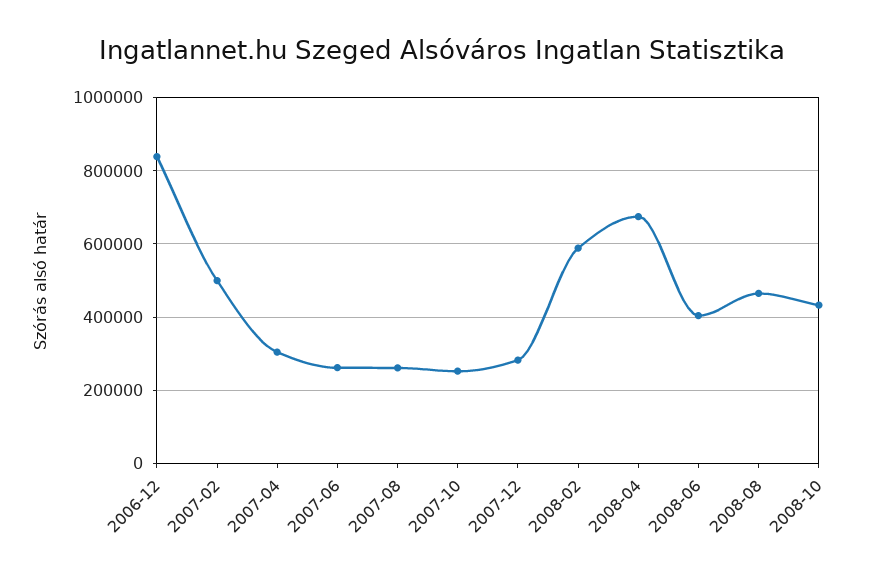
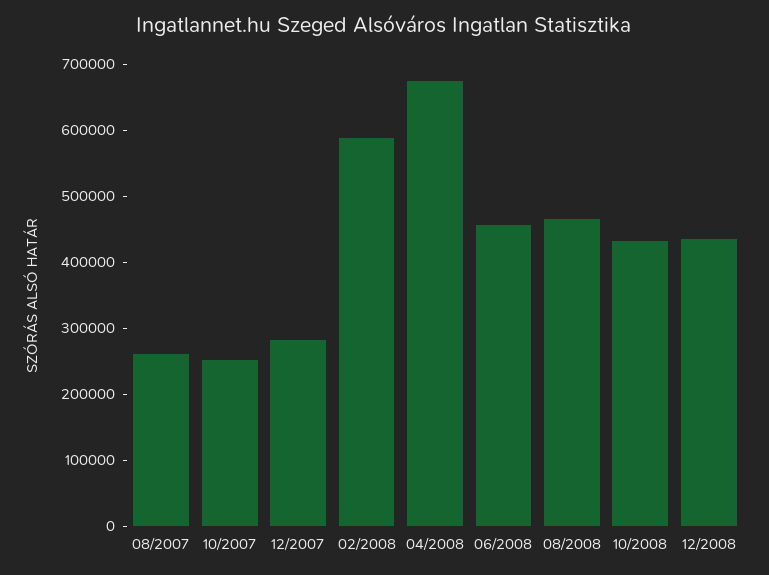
2006-12: 840000 -> none
2007-02: 500000 -> none
2007-04: 300000 -> none
2007-06: 260000 -> none
2008-06: 400000 -> 460000
12/2008: none -> 440000

